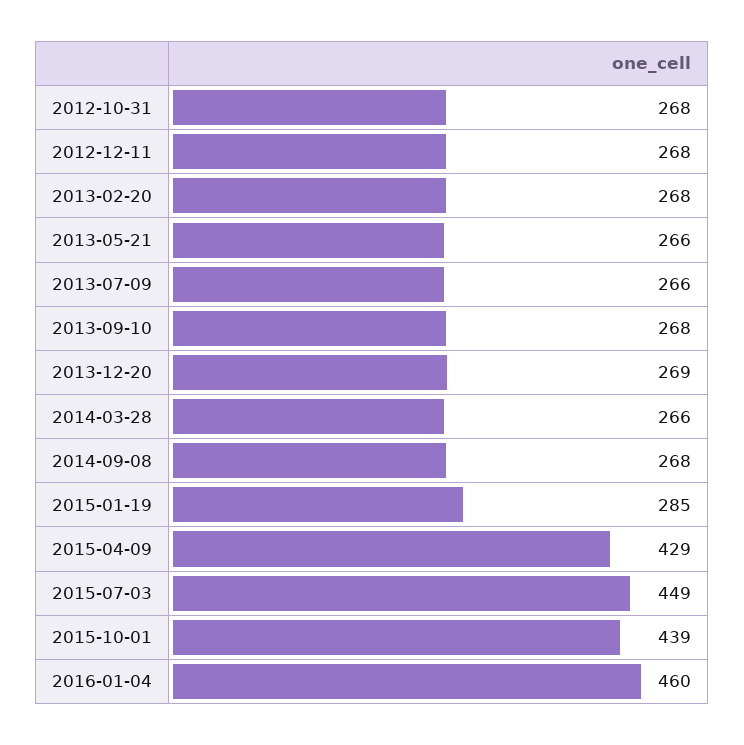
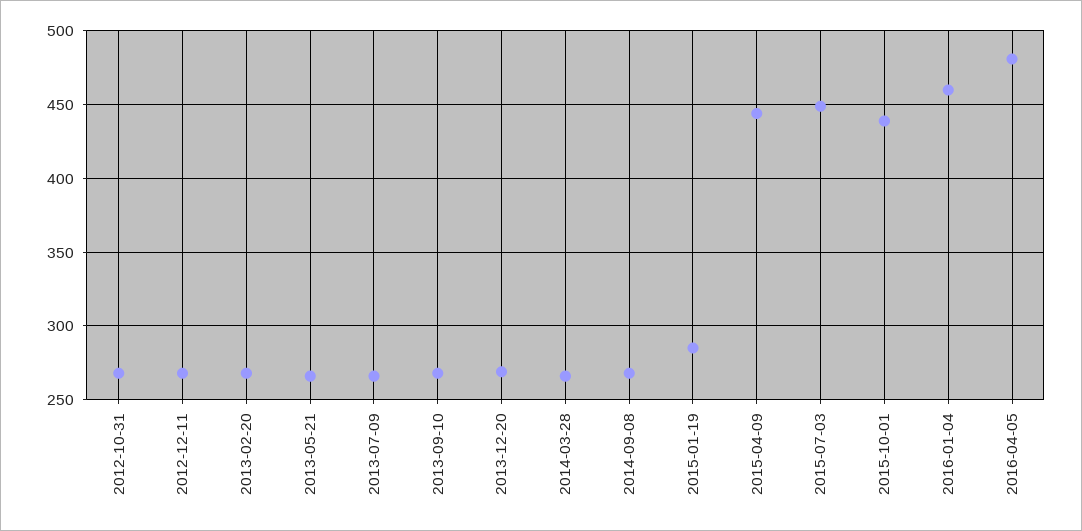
2015-04-09: 429 -> 445
2016-04-05: none -> 480

